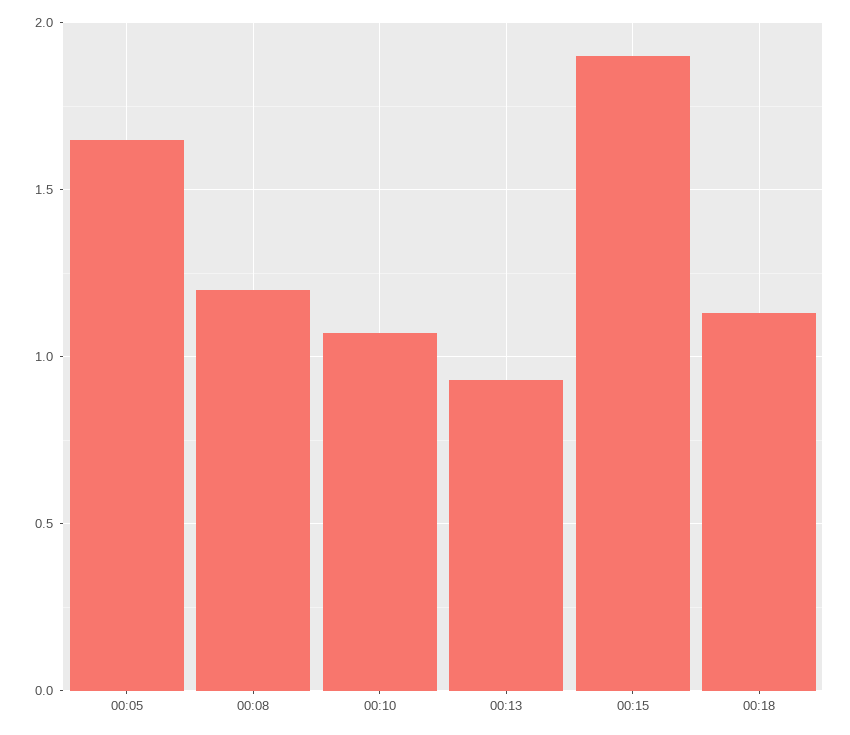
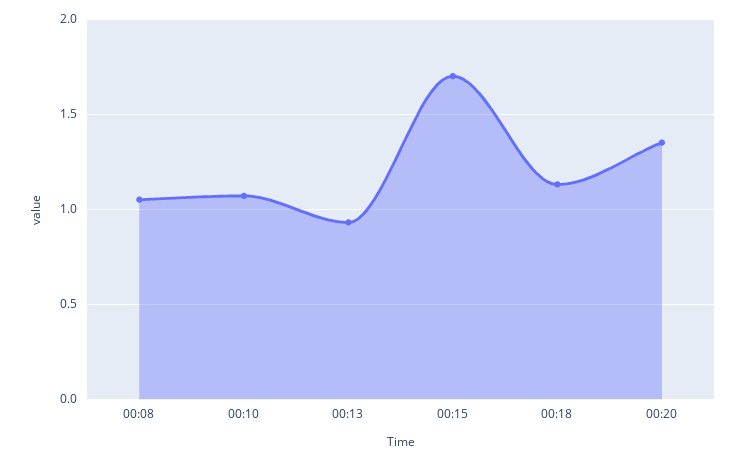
00:05: 1.65 -> none
00:08: 1.2 -> 1.05
00:15: 1.9 -> 1.7
00:20: none -> 1.35

